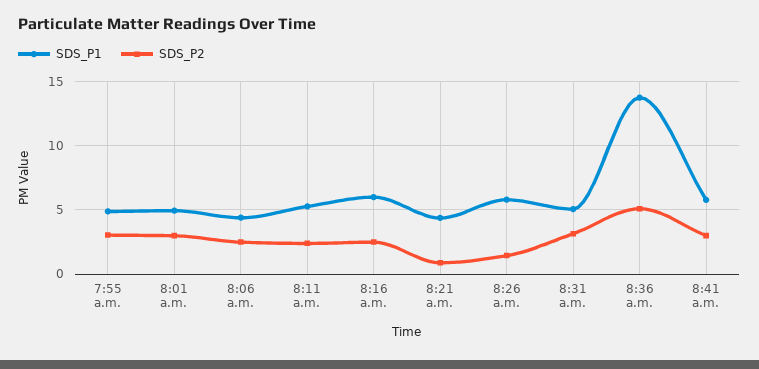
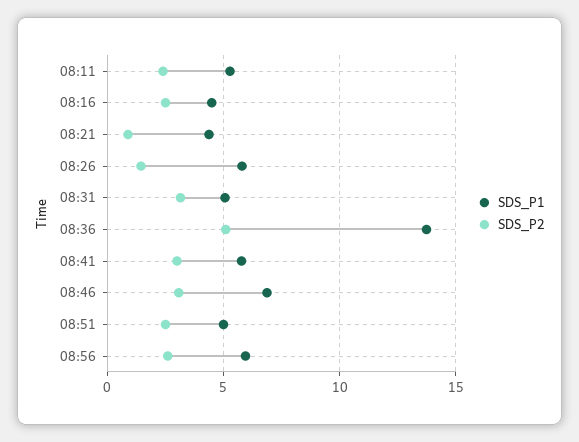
SDS_P1, 7:55 a.m.: 5 -> none
SDS_P2, 7:55 a.m.: 3 -> none
SDS_P1, 8:01 a.m.: 5 -> none
SDS_P2, 8:01 a.m.: 3 -> none
SDS_P1, 8:06 a.m.: 4.5 -> none
SDS_P2, 8:06 a.m.: 2.5 -> none
SDS_P1, 8:16 a.m.: 6 -> 4.5
SDS_P1, 08:46: none -> 7
SDS_P2, 08:46: none -> 3
SDS_P1, 08:51: none -> 5
SDS_P2, 08:51: none -> 2.5
SDS_P1, 08:56: none -> 6
SDS_P2, 08:56: none -> 2.5

